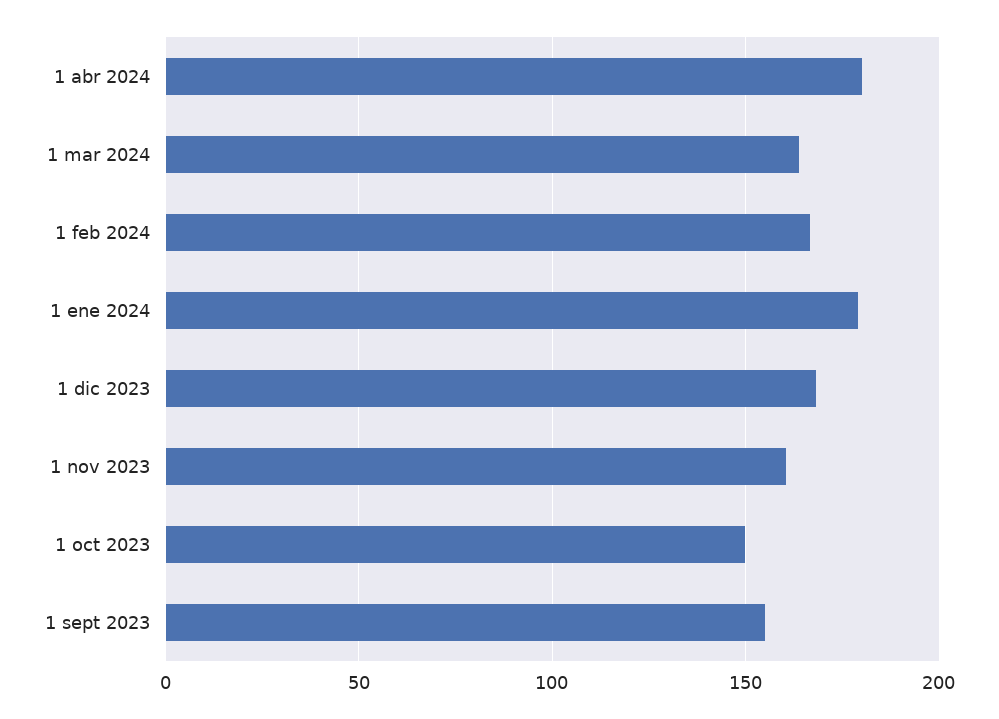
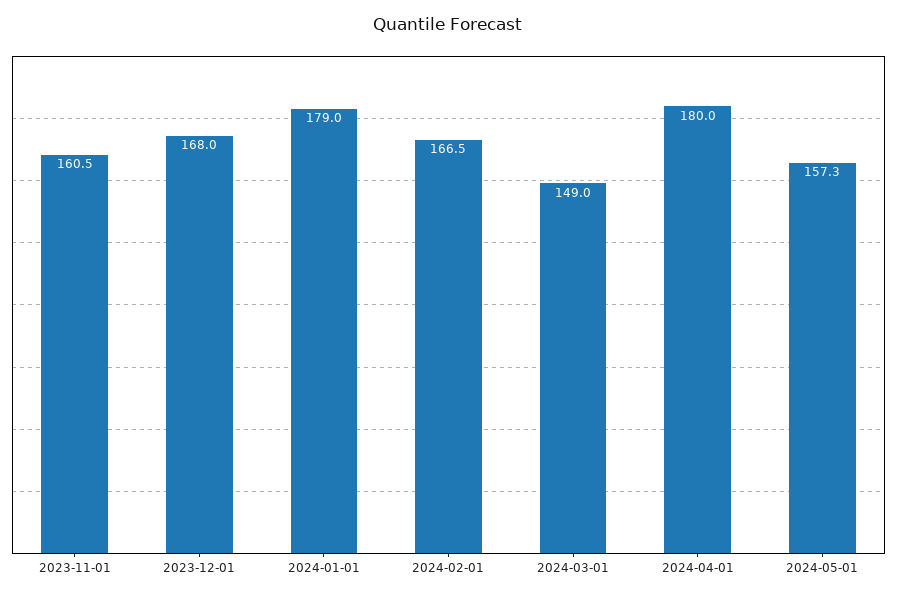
1 mar 2024: 165 -> 149
1 oct 2023: 150 -> none
1 sept 2023: 155 -> none
2024-05-01: none -> 157.3

